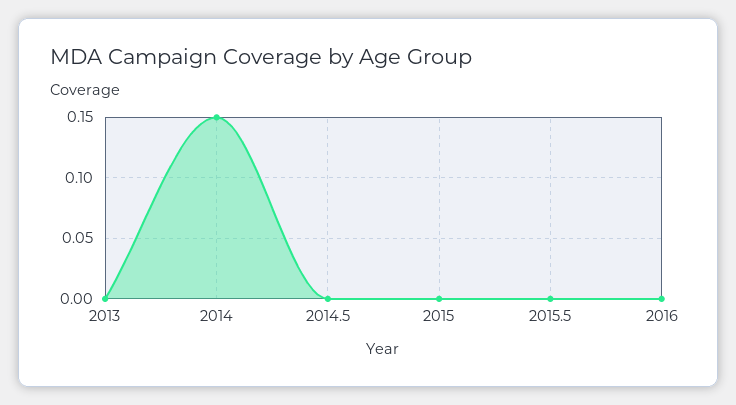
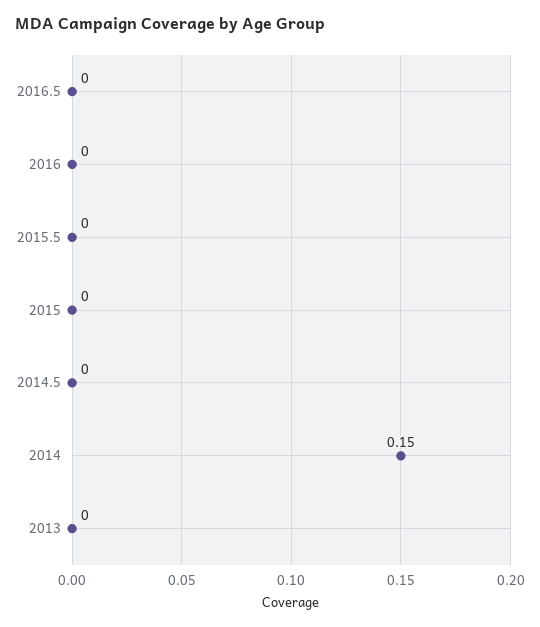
2016.5: none -> 0

